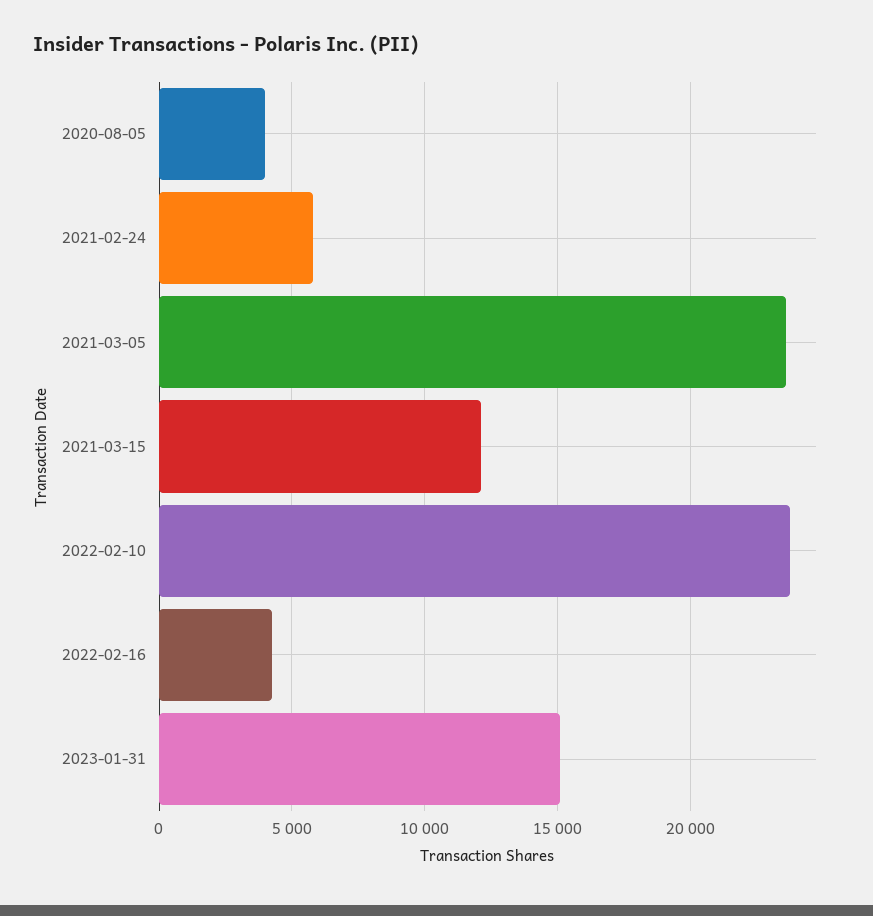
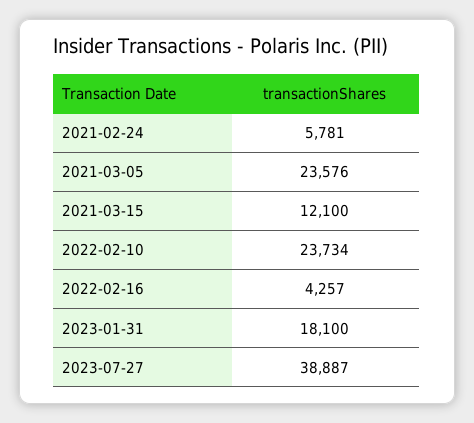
2020-08-05: 4000 -> none
2023-01-31: 15000 -> 18100
2023-07-27: none -> 38887

